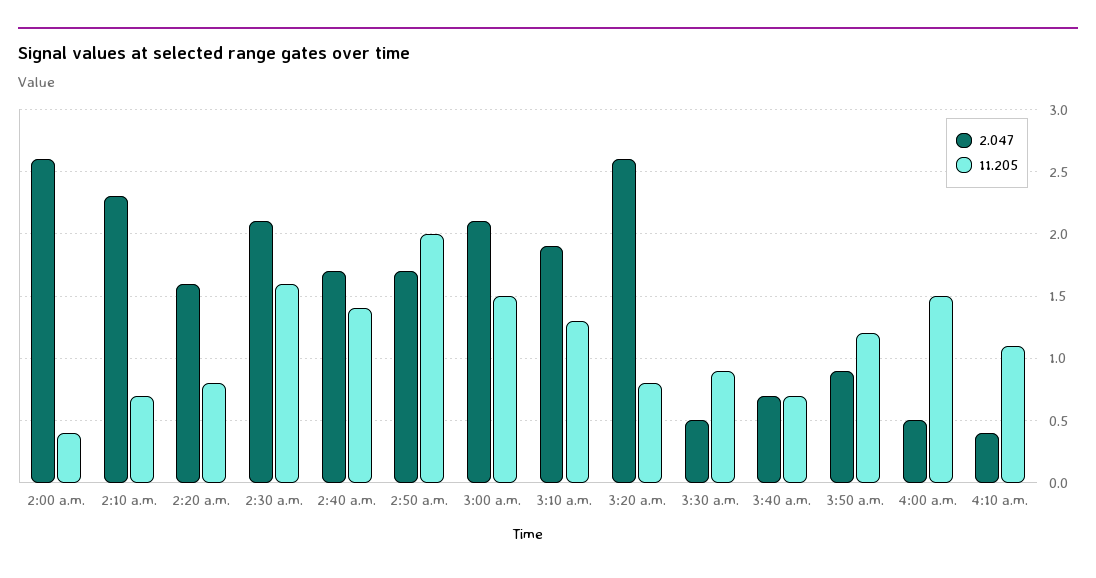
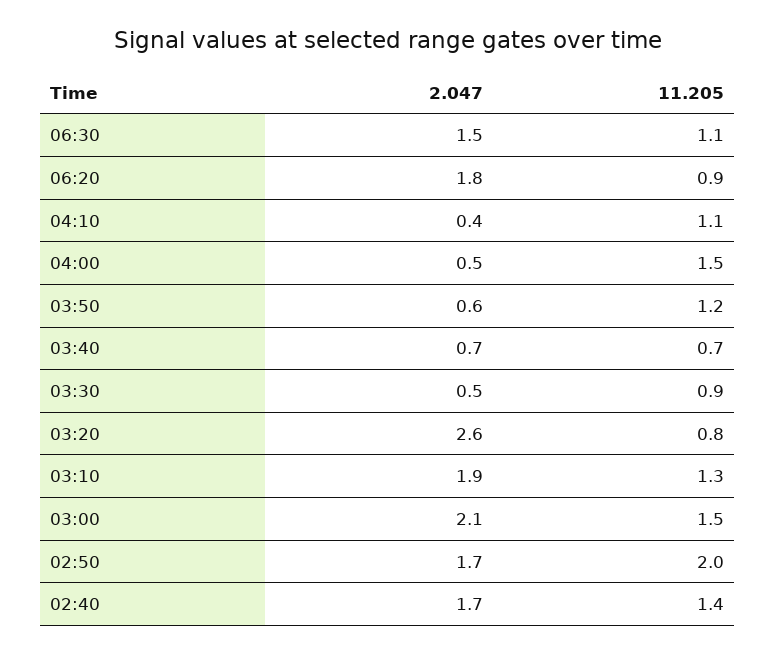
2.047, 2:00 a.m.: 2.6 -> none
11.205, 2:00 a.m.: 0.4 -> none
2.047, 2:10 a.m.: 2.3 -> none
11.205, 2:10 a.m.: 0.7 -> none
2.047, 2:20 a.m.: 1.6 -> none
11.205, 2:20 a.m.: 0.8 -> none
2.047, 2:30 a.m.: 2.1 -> none
11.205, 2:30 a.m.: 1.6 -> none
2.047, 3:50 a.m.: 0.9 -> 0.6
2.047, 06:30: none -> 1.5
11.205, 06:30: none -> 1.1
2.047, 06:20: none -> 1.8
11.205, 06:20: none -> 0.9

